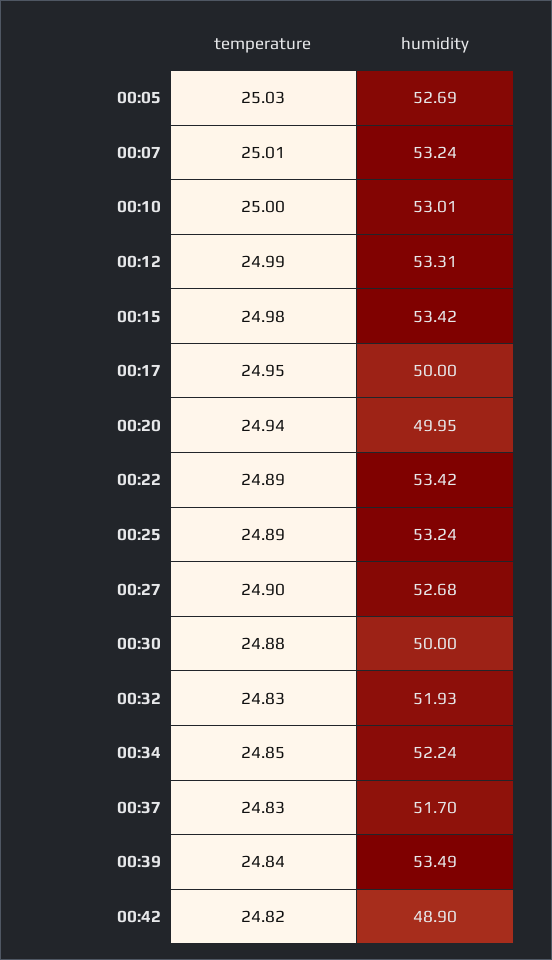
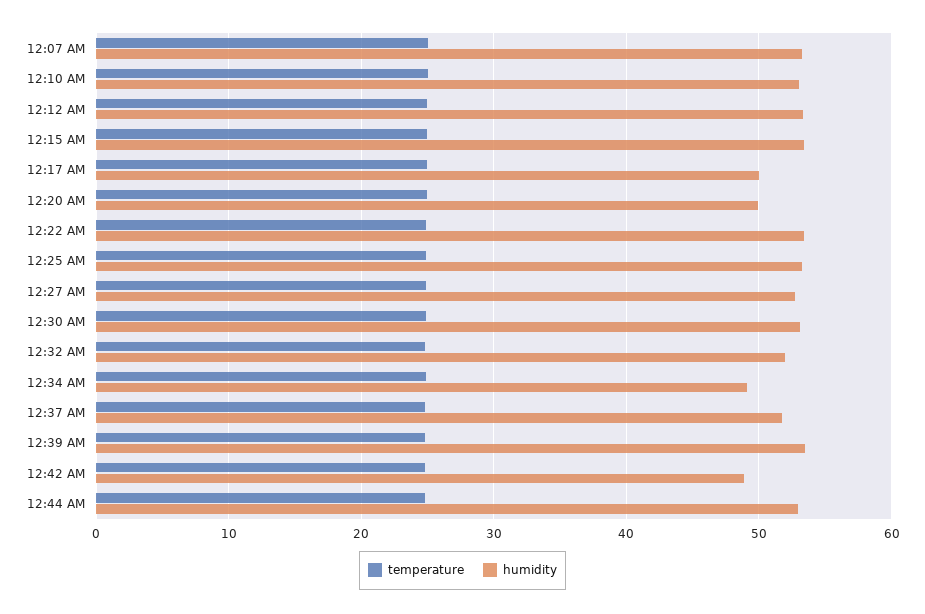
temperature, 00:05: 25.03 -> none
humidity, 00:05: 52.69 -> none
humidity, 00:30: 50 -> 53
humidity, 00:34: 52.24 -> 49
temperature, 12:44 AM: none -> 25
humidity, 12:44 AM: none -> 53

